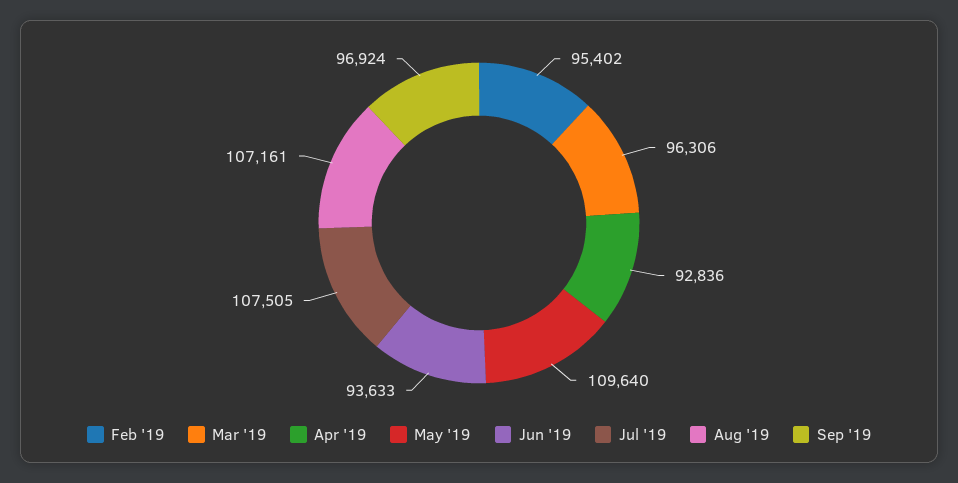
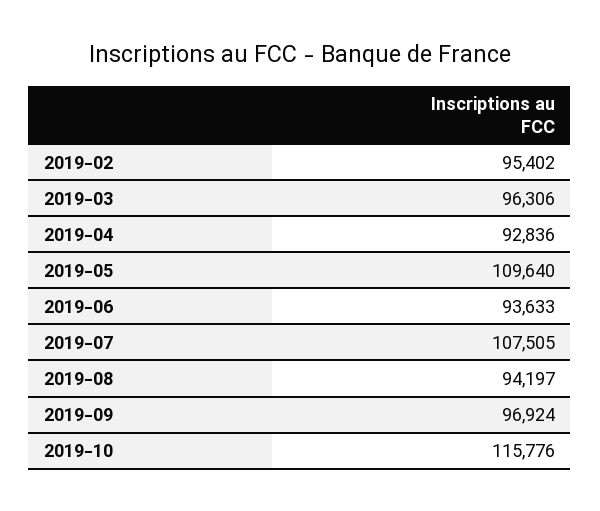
Aug '19: 107161 -> 94197
2019-10: none -> 115776

